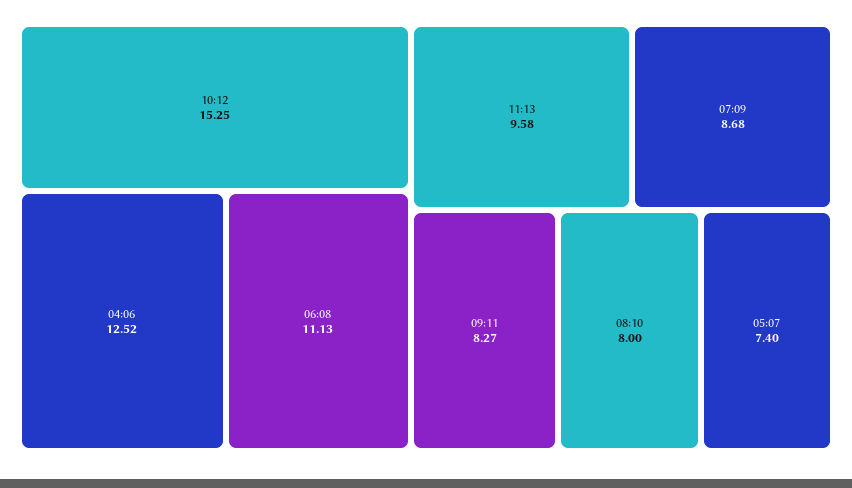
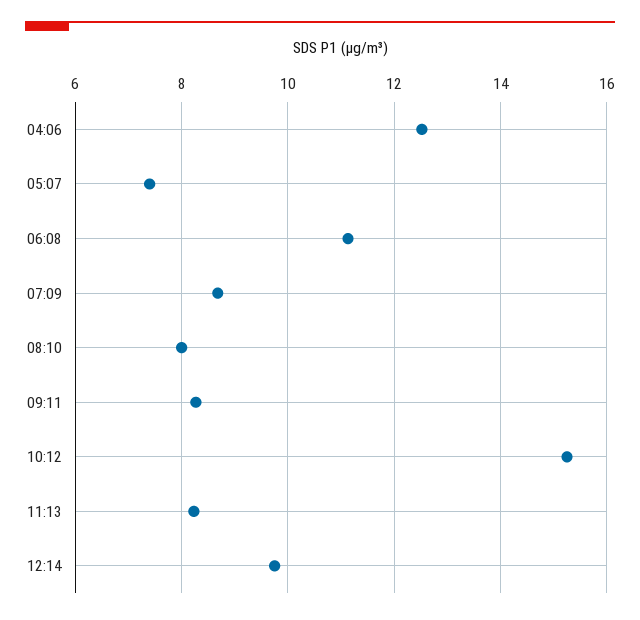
11:13: 9.58 -> 8.2
12:14: none -> 9.8

